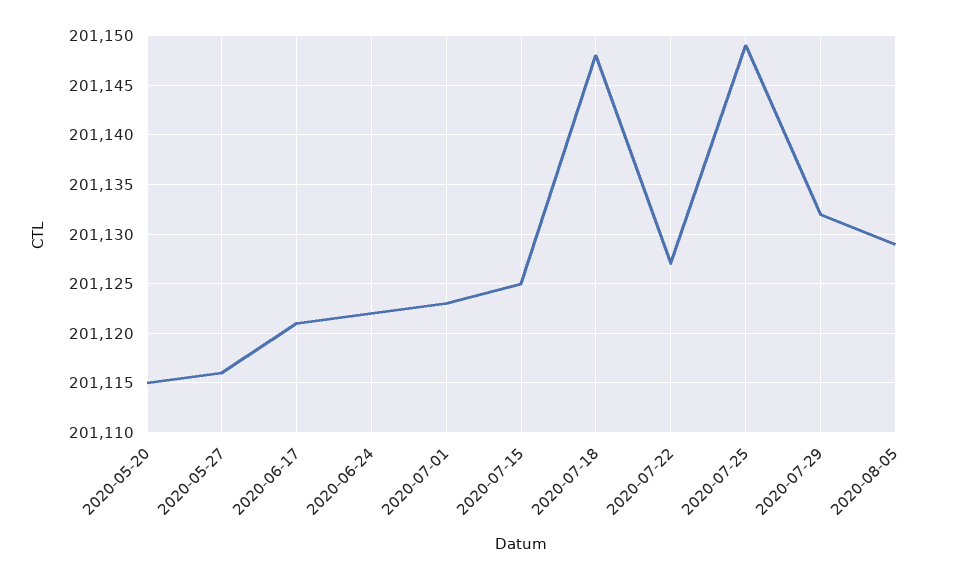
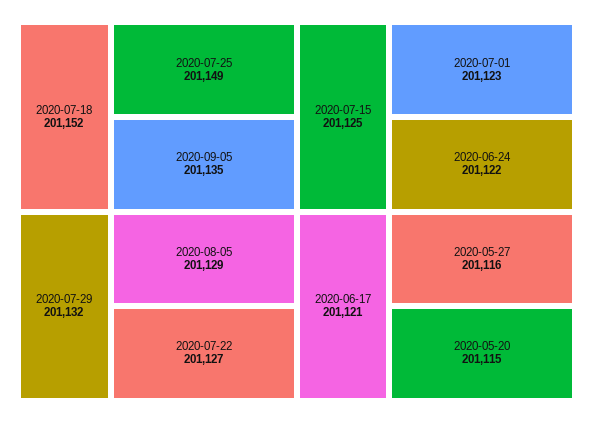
2020-07-18: 201148 -> 201152
2020-09-05: none -> 201135

